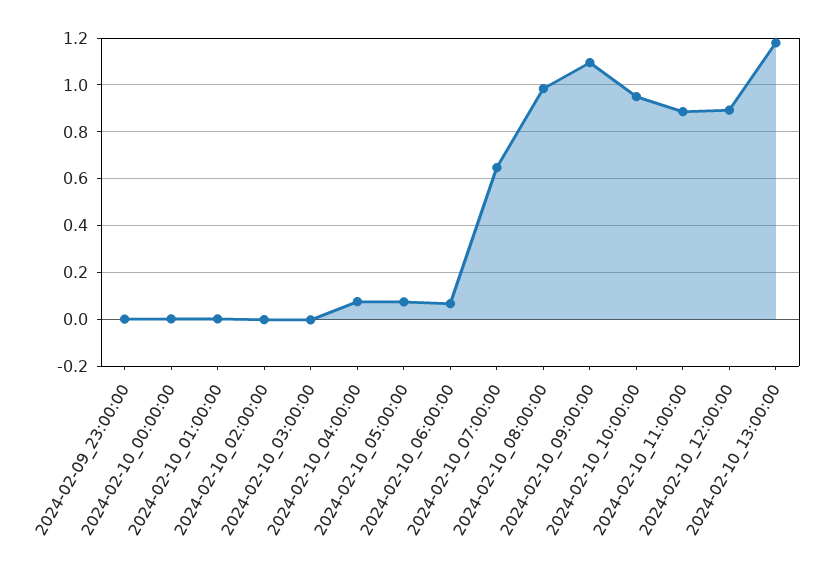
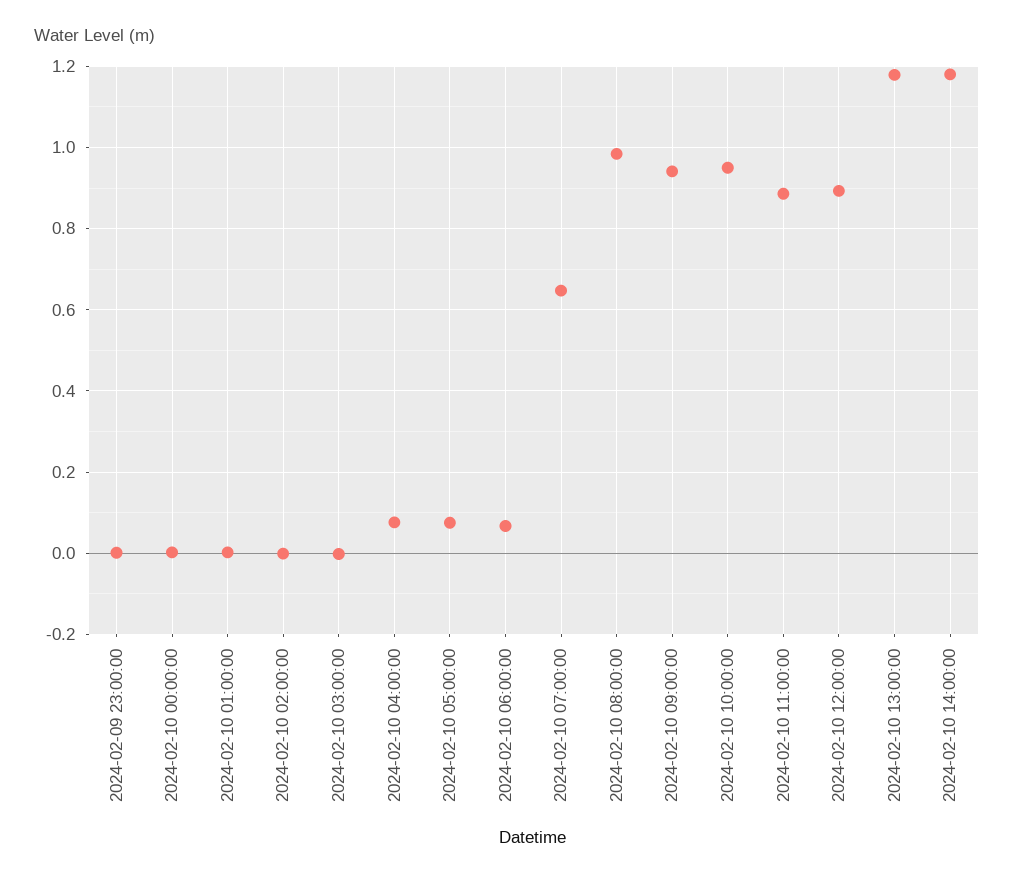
2024-02-10_09:00:00: 1.1 -> 0.94
2024-02-10 14:00:00: none -> 1.18

